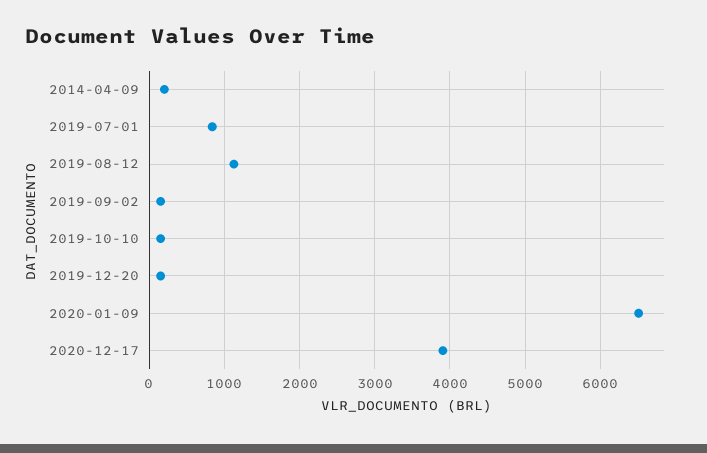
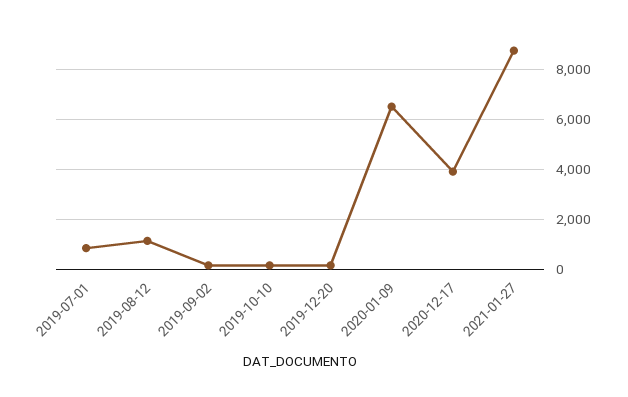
2014-04-09: 200 -> none
2021-01-27: none -> 8750

